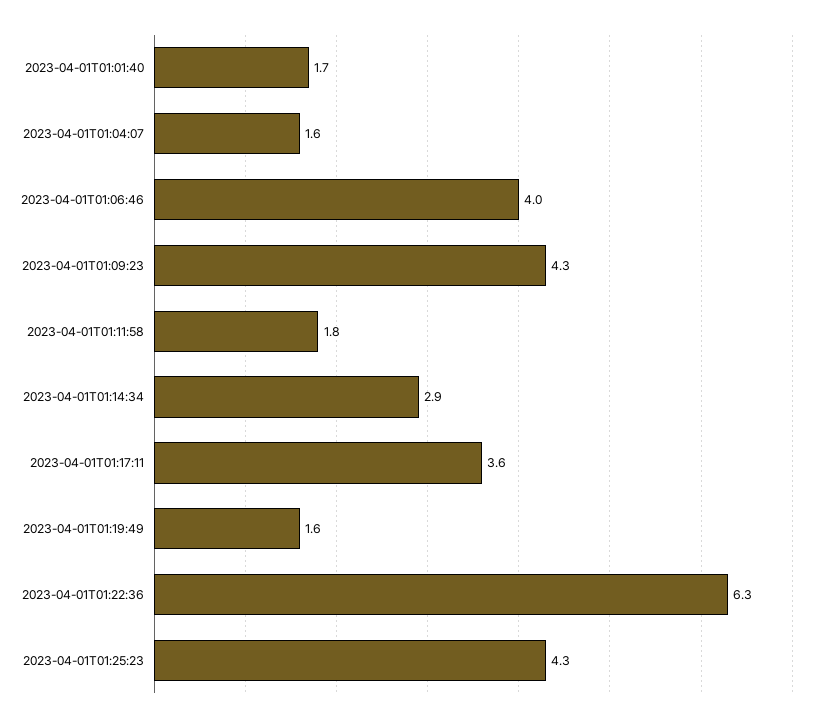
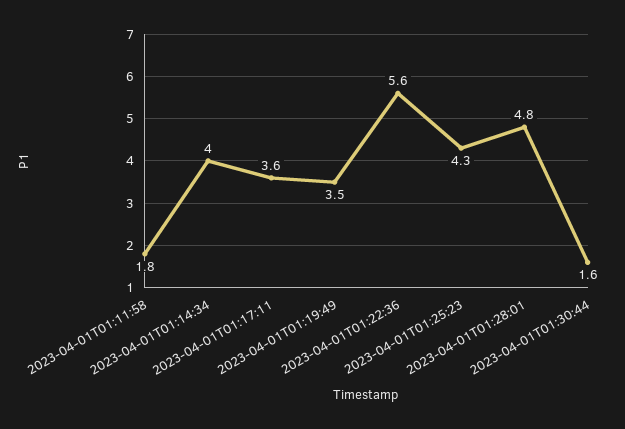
2023-04-01T01:01:40: 1.7 -> none
2023-04-01T01:04:07: 1.6 -> none
2023-04-01T01:06:46: 4 -> none
2023-04-01T01:09:23: 4.3 -> none
2023-04-01T01:14:34: 2.9 -> 4
2023-04-01T01:19:49: 1.6 -> 3.5
2023-04-01T01:22:36: 6.3 -> 5.6
2023-04-01T01:28:01: none -> 4.8
2023-04-01T01:30:44: none -> 1.6

